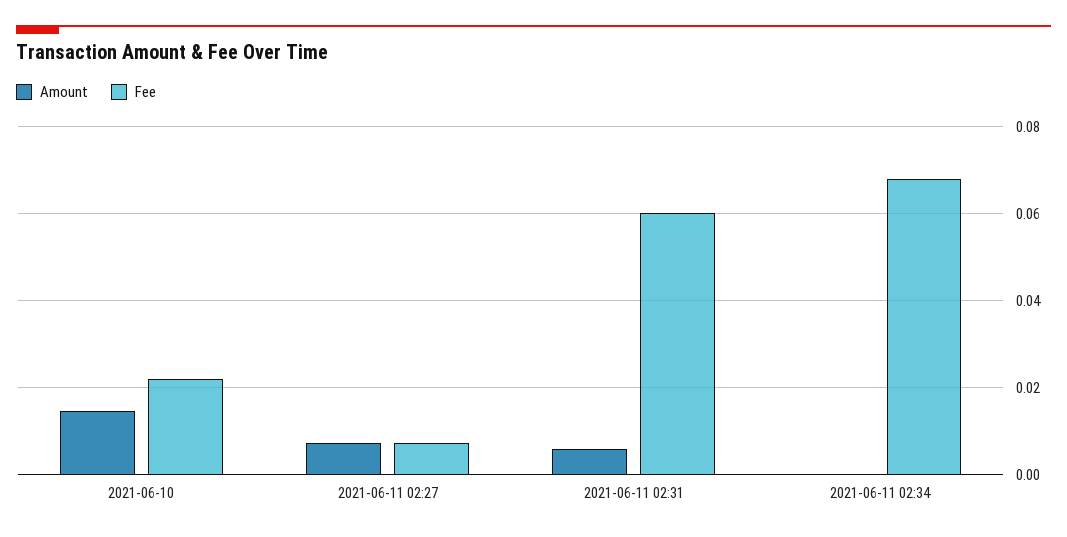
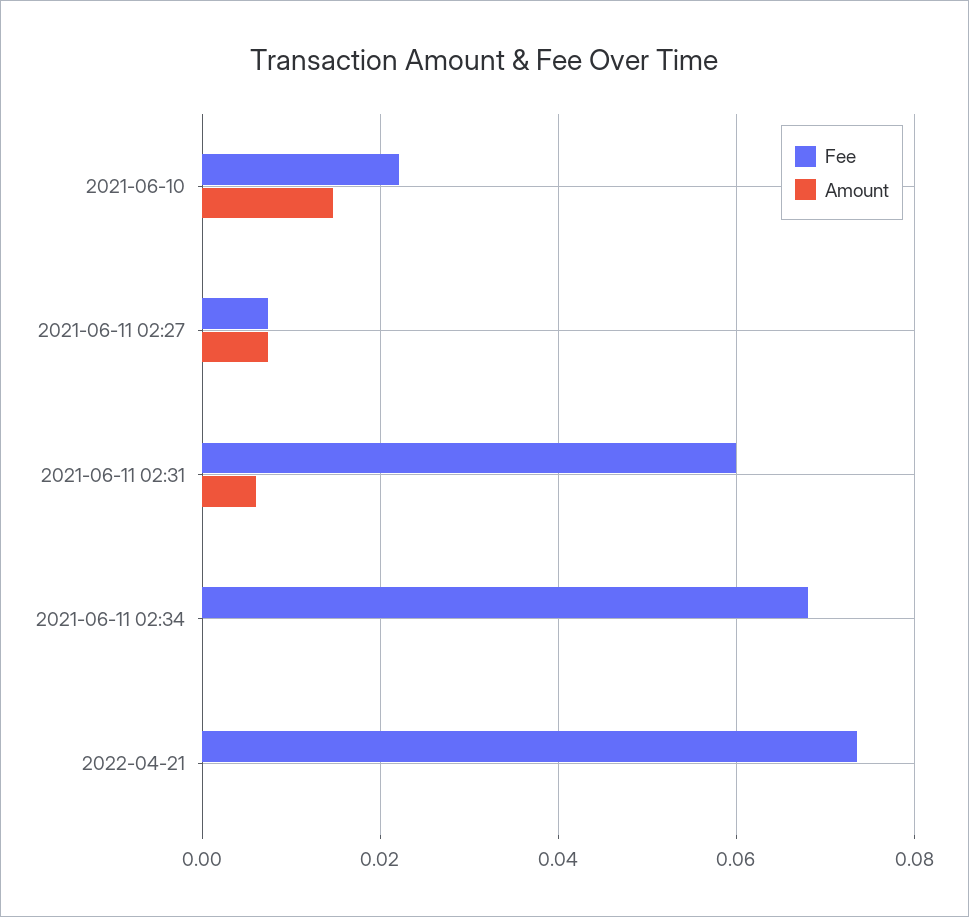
Fee, 2022-04-21: none -> 0.074
Amount, 2022-04-21: none -> 0

